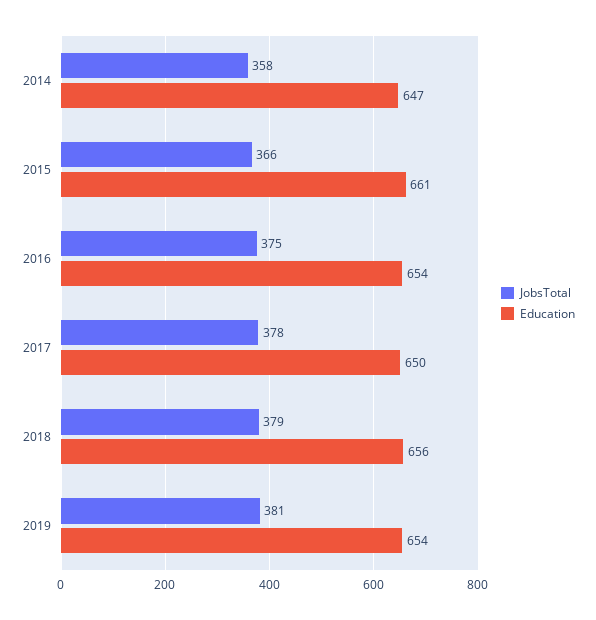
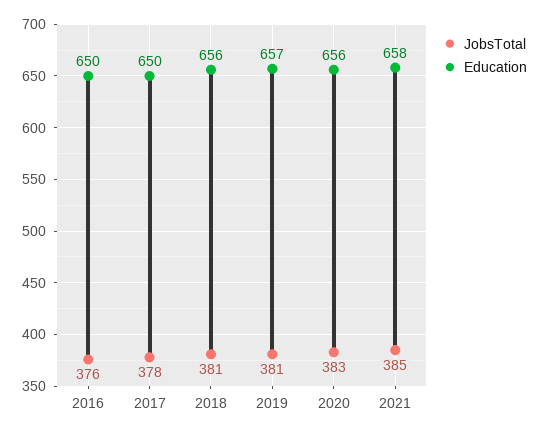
JobsTotal, 2014: 358 -> none
Education, 2014: 647 -> none
JobsTotal, 2015: 366 -> none
Education, 2015: 661 -> none
JobsTotal, 2016: 375 -> 376
Education, 2016: 654 -> 650
JobsTotal, 2018: 379 -> 381
Education, 2019: 654 -> 657
JobsTotal, 2020: none -> 383
Education, 2020: none -> 656
JobsTotal, 2021: none -> 385
Education, 2021: none -> 658

